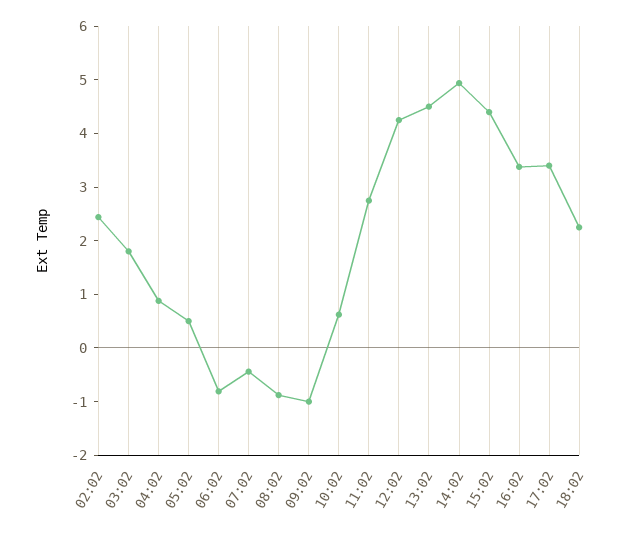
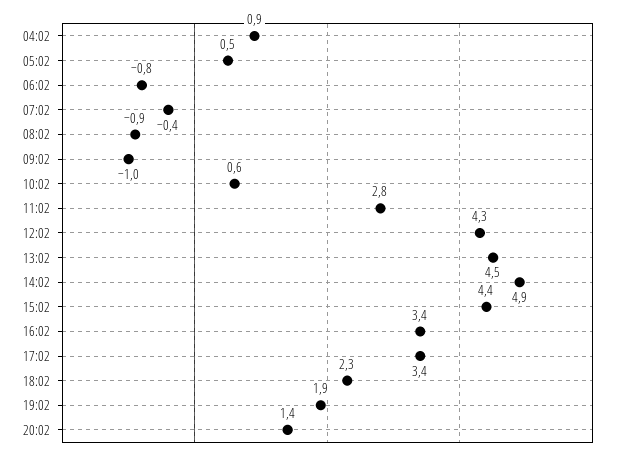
02:02: 2.4 -> none
03:02: 1.8 -> none
19:02: none -> 1.9
20:02: none -> 1.4

